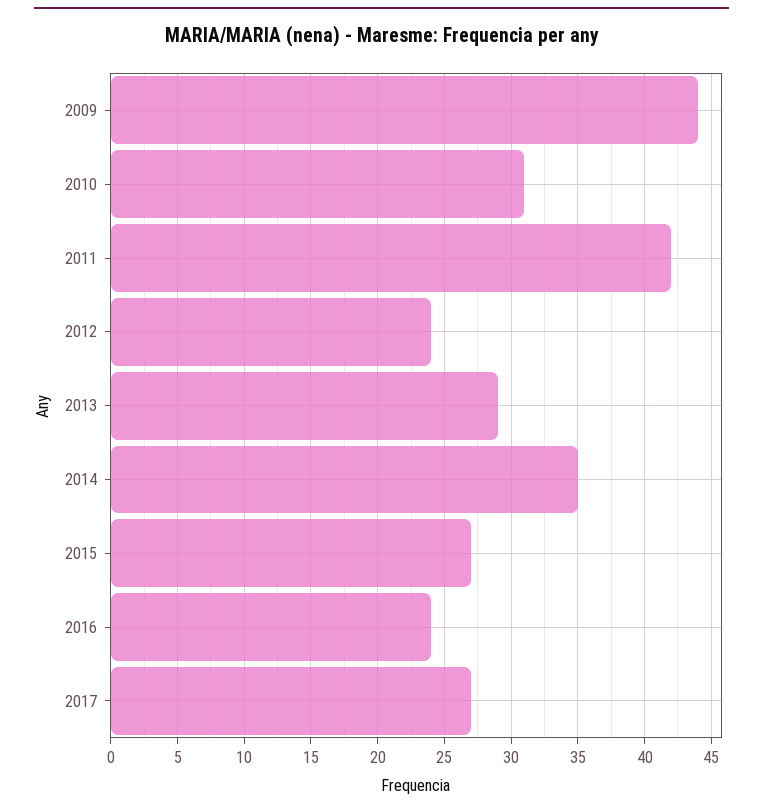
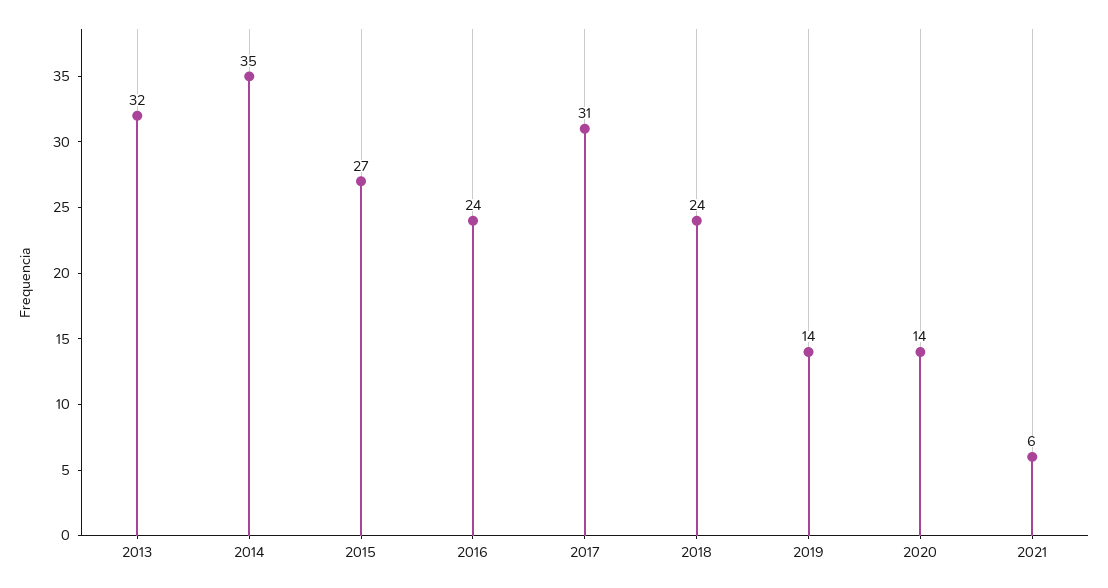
2009: 44 -> none
2010: 31 -> none
2011: 42 -> none
2012: 24 -> none
2013: 29 -> 32
2017: 27 -> 31
2018: none -> 24
2019: none -> 14
2020: none -> 14
2021: none -> 6

